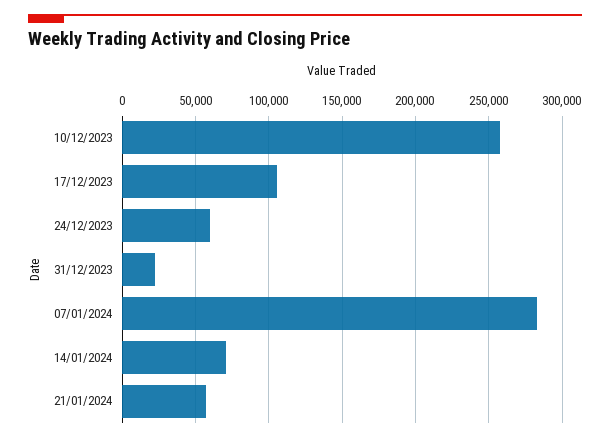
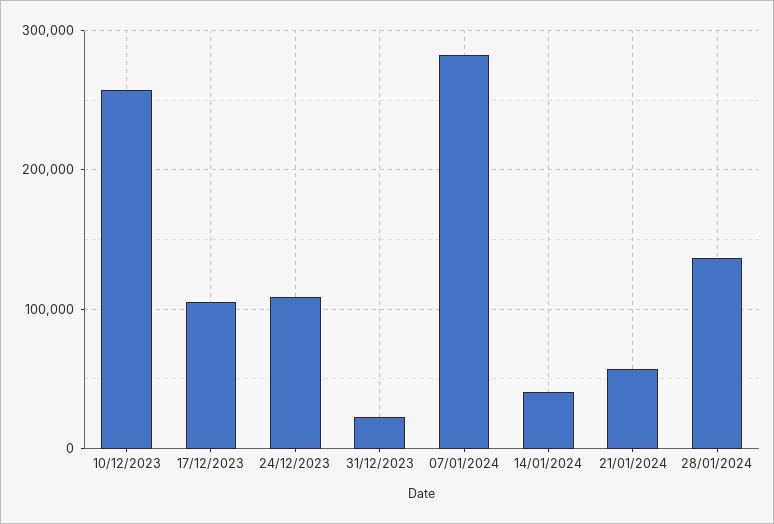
24/12/2023: 60000 -> 110000
14/01/2024: 70000 -> 40000
28/01/2024: none -> 140000

